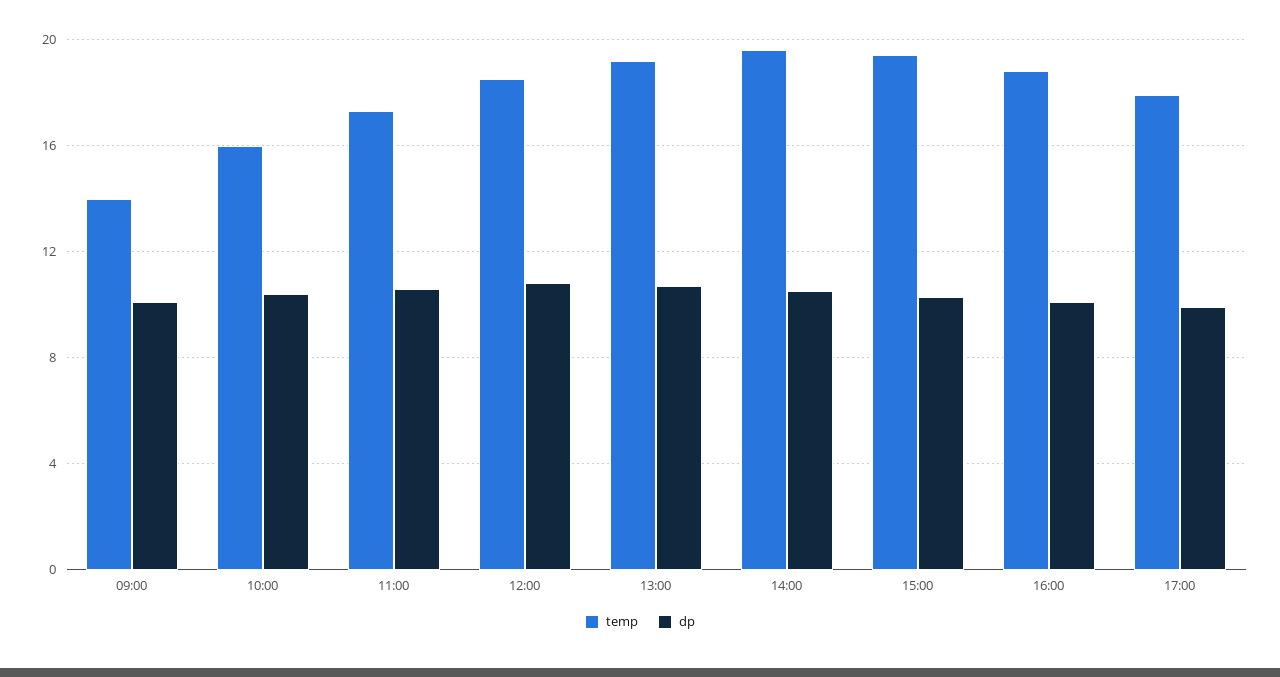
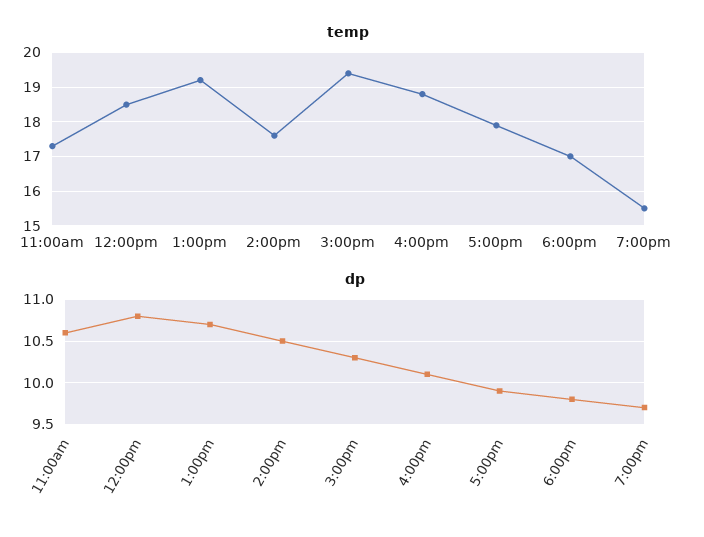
temp, 09:00: 14 -> none
dp, 09:00: 10 -> none
temp, 10:00: 16 -> none
dp, 10:00: 10.5 -> none
temp, 14:00: 19.5 -> 17.5
temp, 6:00pm: none -> 17
temp, 7:00pm: none -> 15.5
dp, 6:00pm: none -> 9.8
dp, 7:00pm: none -> 9.7

